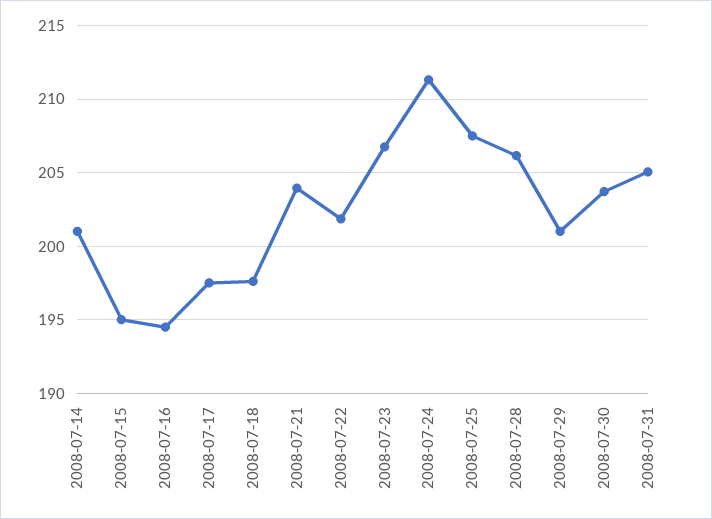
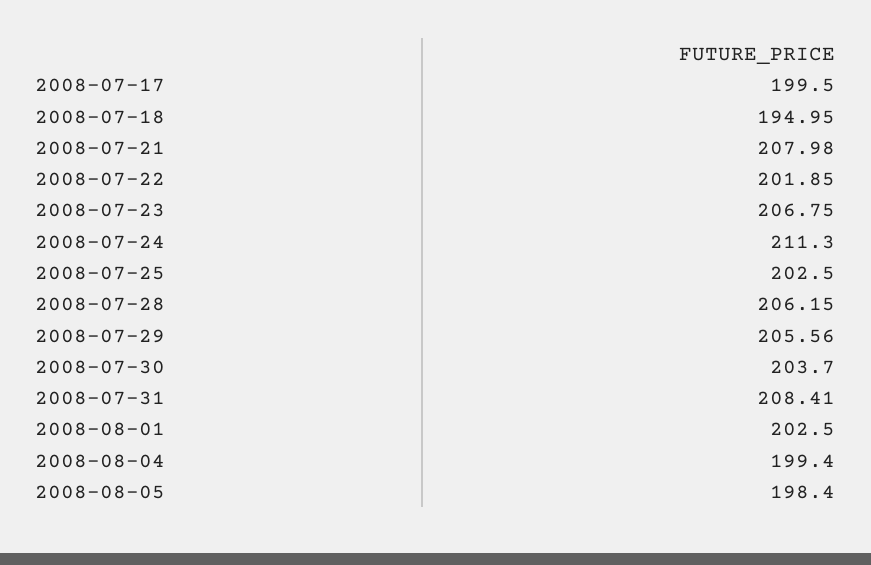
2008-07-14: 201 -> none
2008-07-15: 195 -> none
2008-07-16: 194.5 -> none
2008-07-17: 197.5 -> 199.5
2008-07-18: 197.5 -> 194.95
2008-07-21: 204 -> 207.98
2008-07-25: 207.5 -> 202.5
2008-07-29: 201 -> 205.56
2008-07-31: 205 -> 208.41
2008-08-01: none -> 202.5
2008-08-04: none -> 199.4
2008-08-05: none -> 198.4

